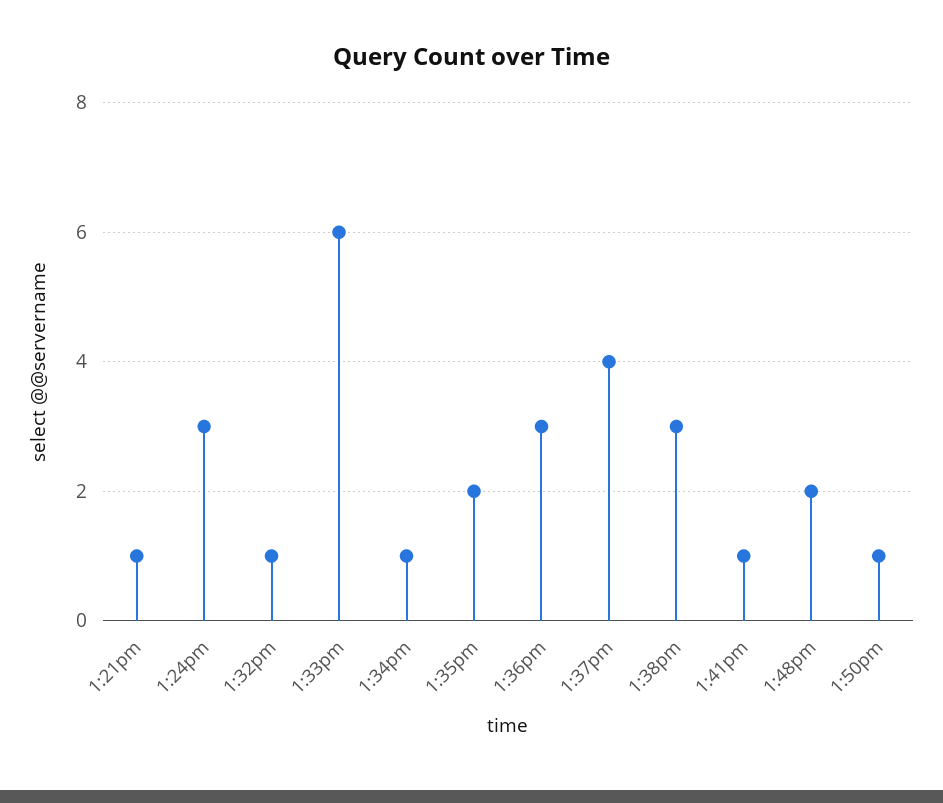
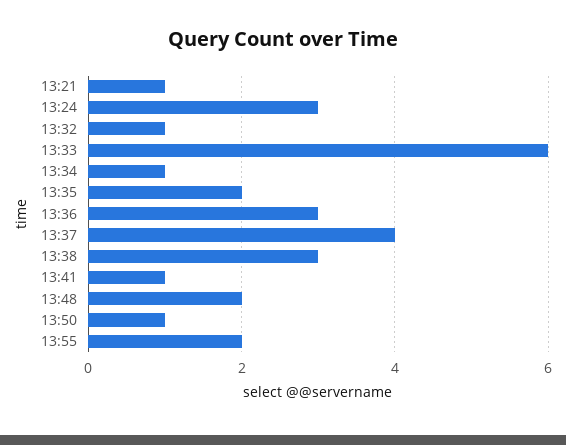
13:55: none -> 2

